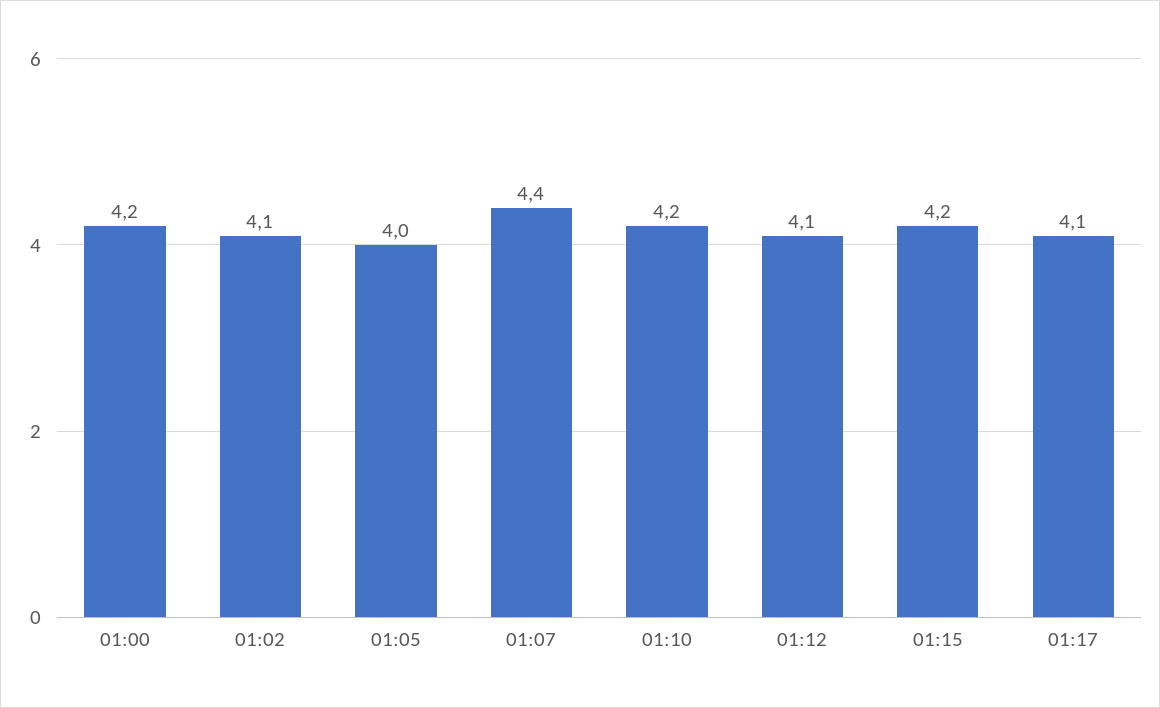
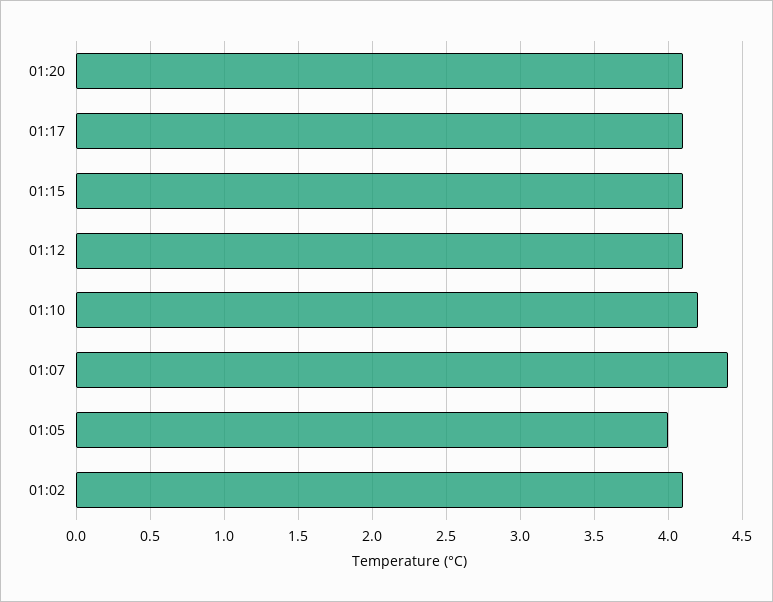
01:00: 4.2 -> none
01:15: 4.2 -> 4.1
01:20: none -> 4.1

